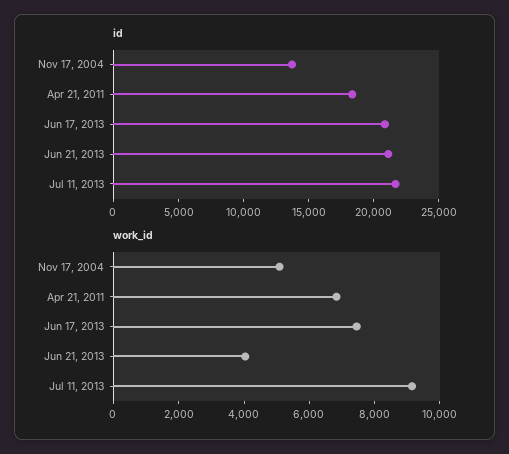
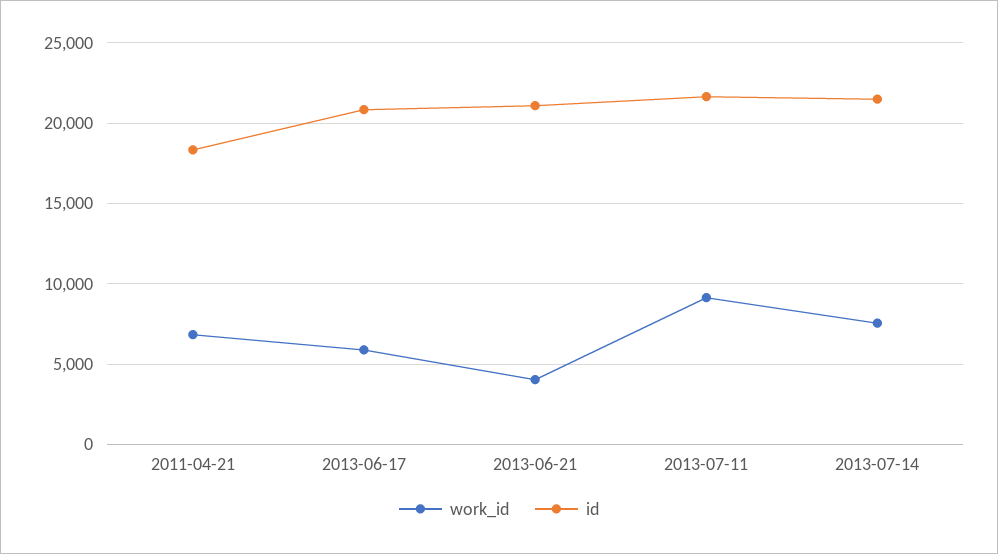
id, Nov 17, 2004: 14000 -> none
work_id, Nov 17, 2004: 5000 -> none
work_id, Jun 17, 2013: 7500 -> 6000
work_id, 2013-07-14: none -> 7500
id, 2013-07-14: none -> 21500

